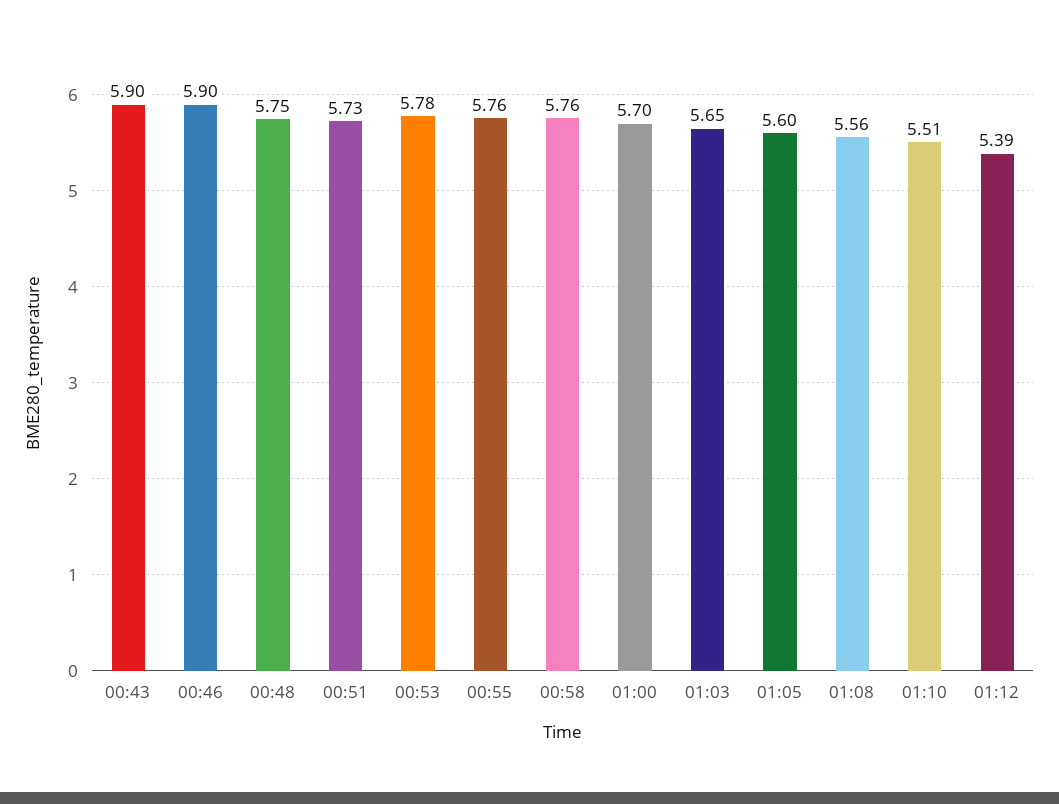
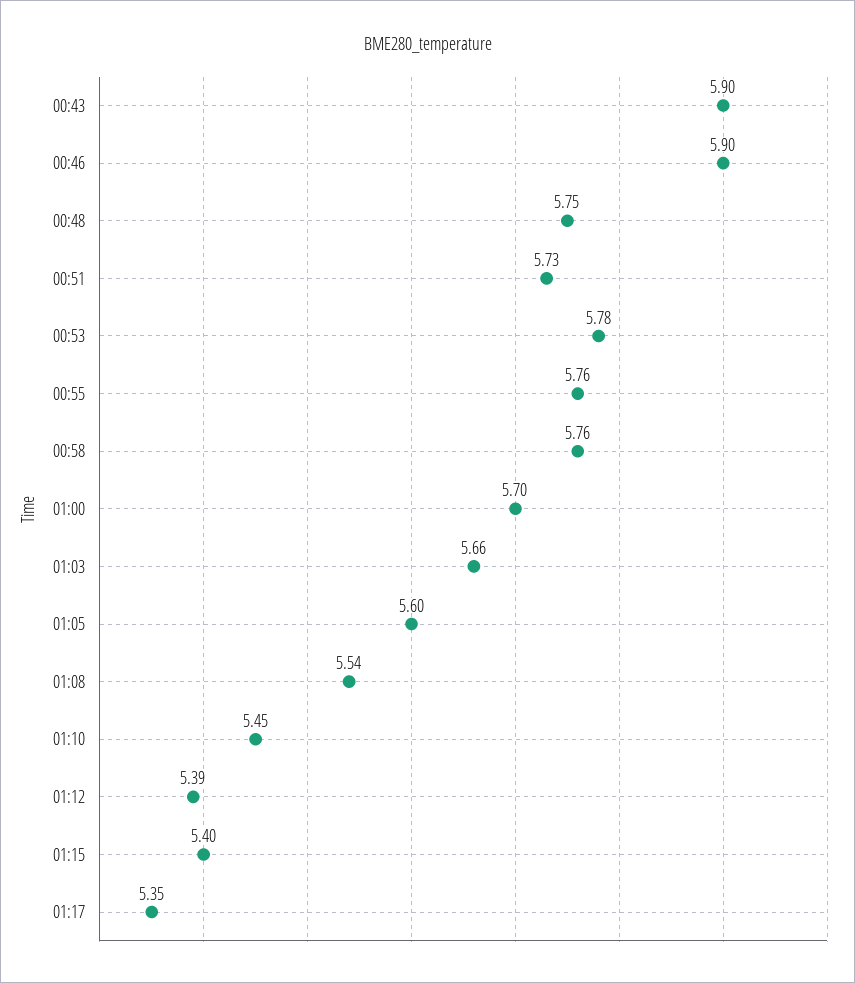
01:03: 5.65 -> 5.66
01:08: 5.56 -> 5.54
01:10: 5.51 -> 5.45
01:15: none -> 5.4
01:17: none -> 5.35

